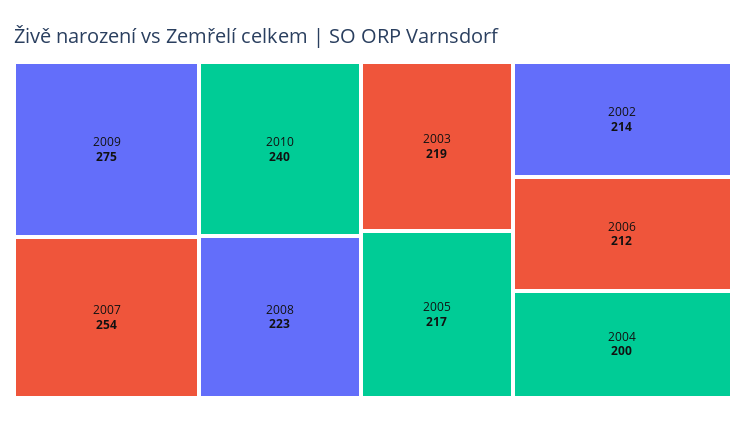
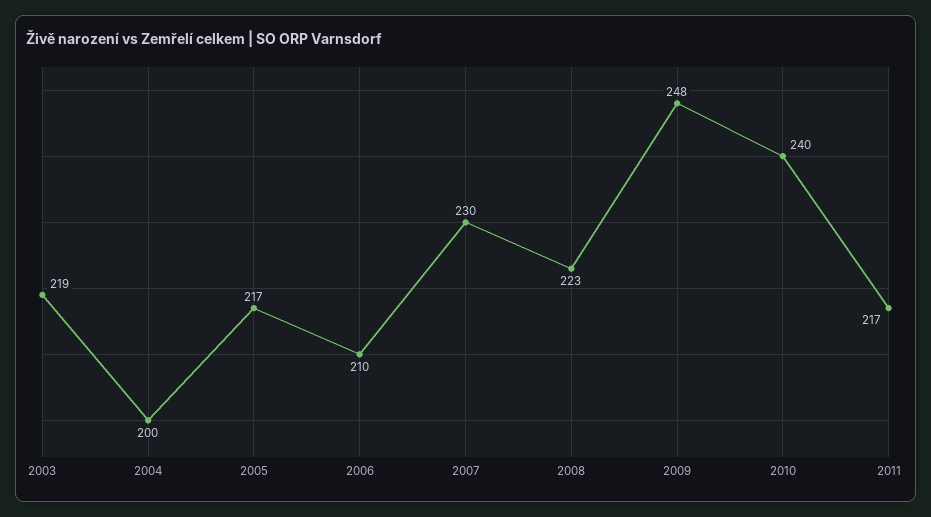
2009: 275 -> 248
2007: 254 -> 230
2002: 214 -> none
2006: 212 -> 210
2011: none -> 217

